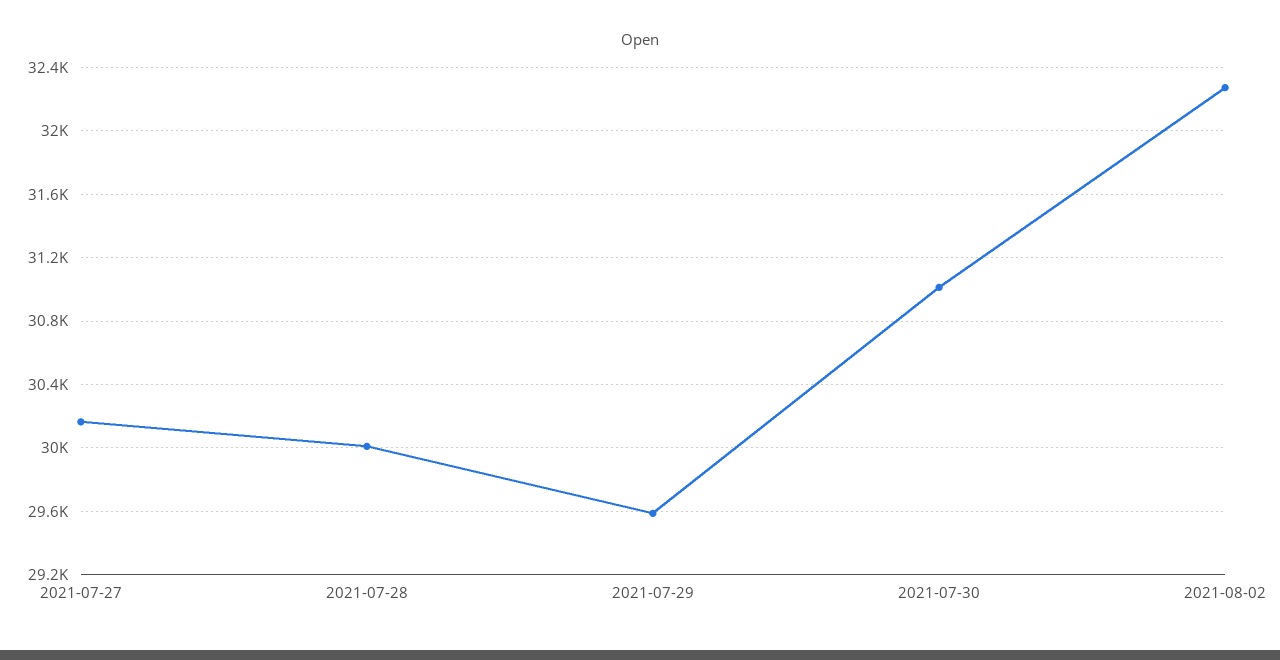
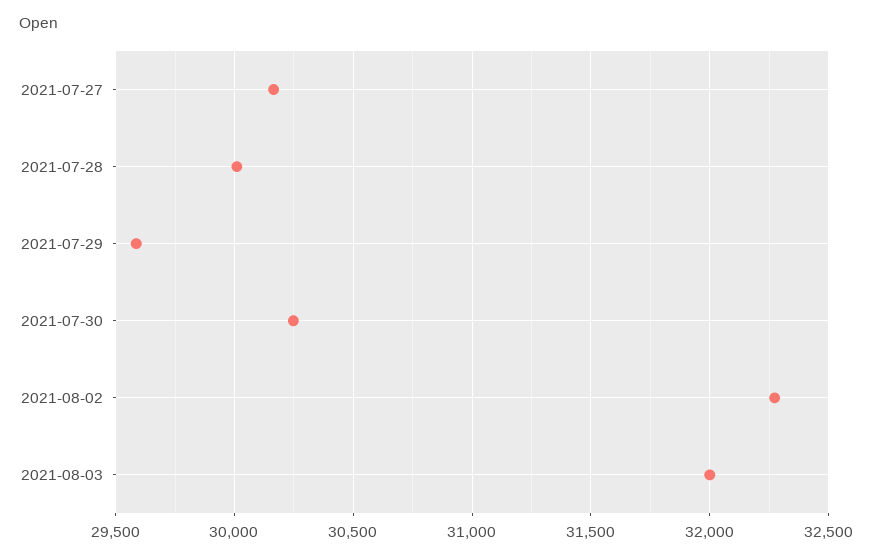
2021-07-30: 31000 -> 30250
2021-08-03: none -> 32000

